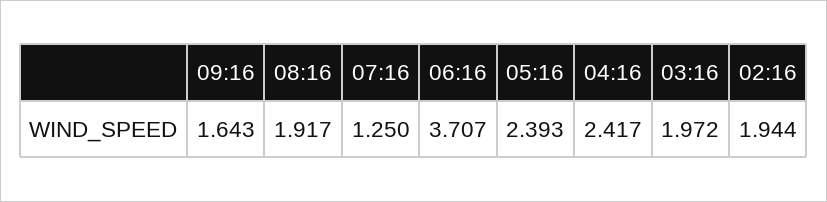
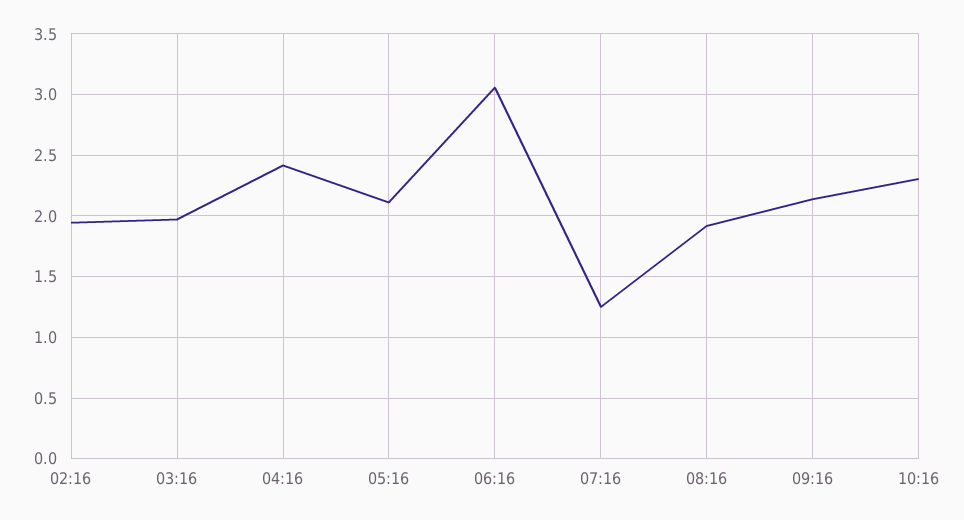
09:16: 1.643 -> 2.15
06:16: 3.707 -> 3.05
05:16: 2.393 -> 2.1
10:16: none -> 2.3

